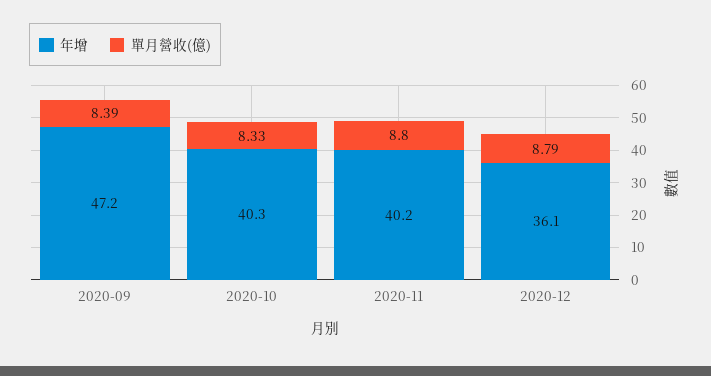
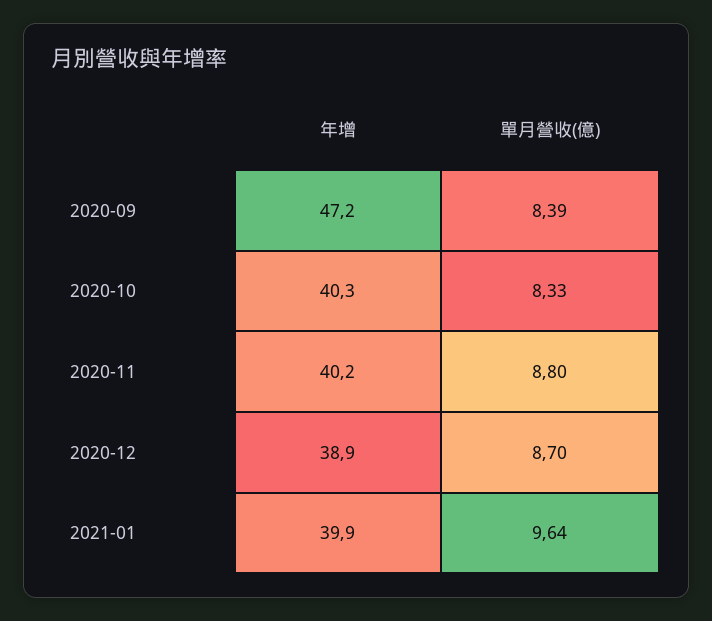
年增, 2020-12: 36.1 -> 38.9
單月營收(億), 2020-12: 8.79 -> 8.7
年增, 2021-01: none -> 39.9
單月營收(億), 2021-01: none -> 9.64

